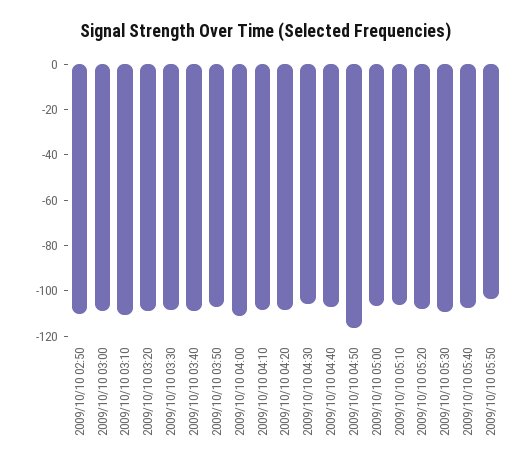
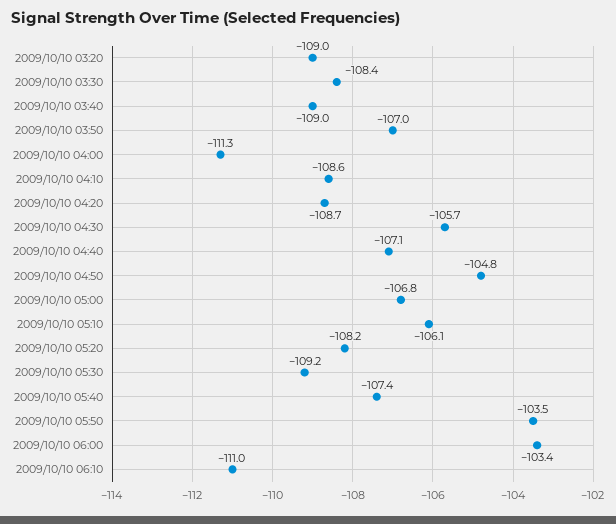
2009/10/10 02:50: -110 -> none
2009/10/10 03:00: -110 -> none
2009/10/10 03:10: -110 -> none
2009/10/10 04:50: -115 -> -104.8
2009/10/10 06:00: none -> -103.4
2009/10/10 06:10: none -> -111

